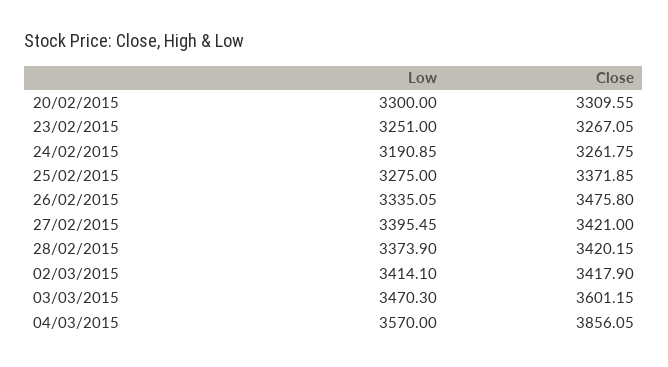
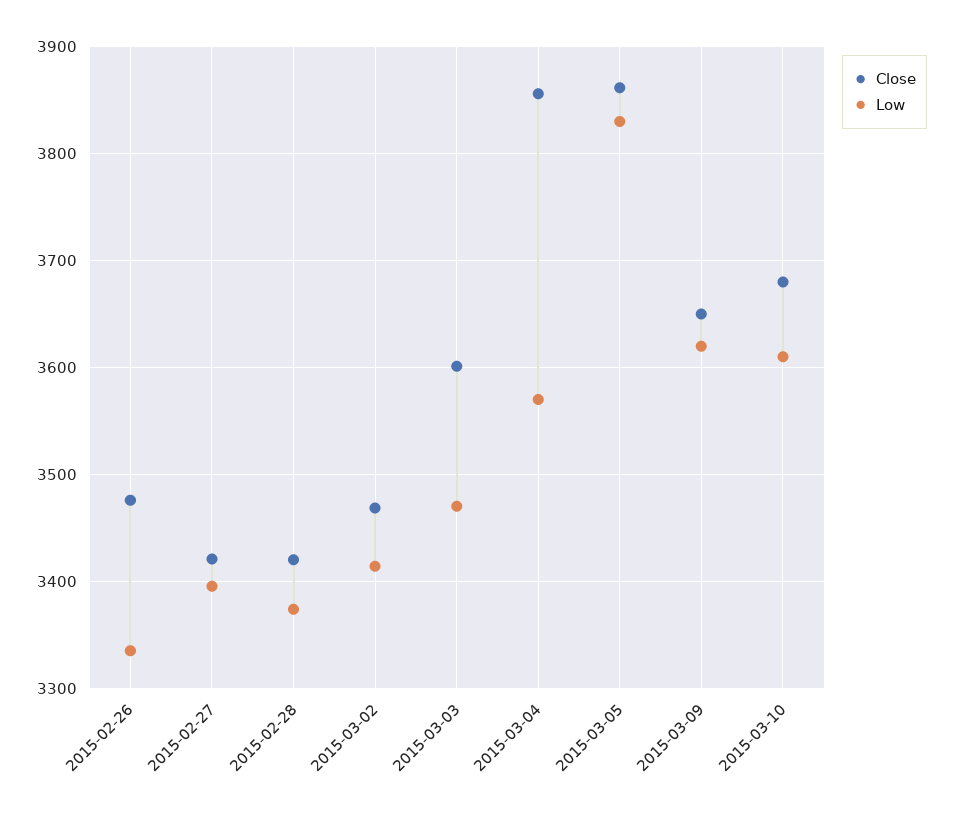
Low, 20/02/2015: 3300 -> none
Close, 20/02/2015: 3309.55 -> none
Low, 23/02/2015: 3251 -> none
Close, 23/02/2015: 3267.05 -> none
Low, 24/02/2015: 3190.85 -> none
Close, 24/02/2015: 3261.75 -> none
Low, 25/02/2015: 3275 -> none
Close, 25/02/2015: 3371.85 -> none
Close, 02/03/2015: 3417.9 -> 3470
Close, 2015-03-05: none -> 3860
Low, 2015-03-05: none -> 3830
Close, 2015-03-09: none -> 3650
Low, 2015-03-09: none -> 3620
Close, 2015-03-10: none -> 3680
Low, 2015-03-10: none -> 3610

